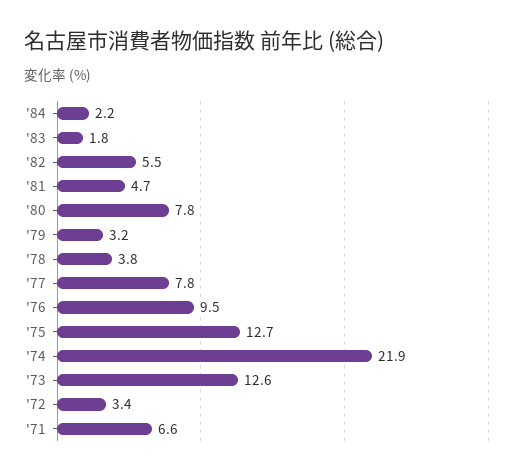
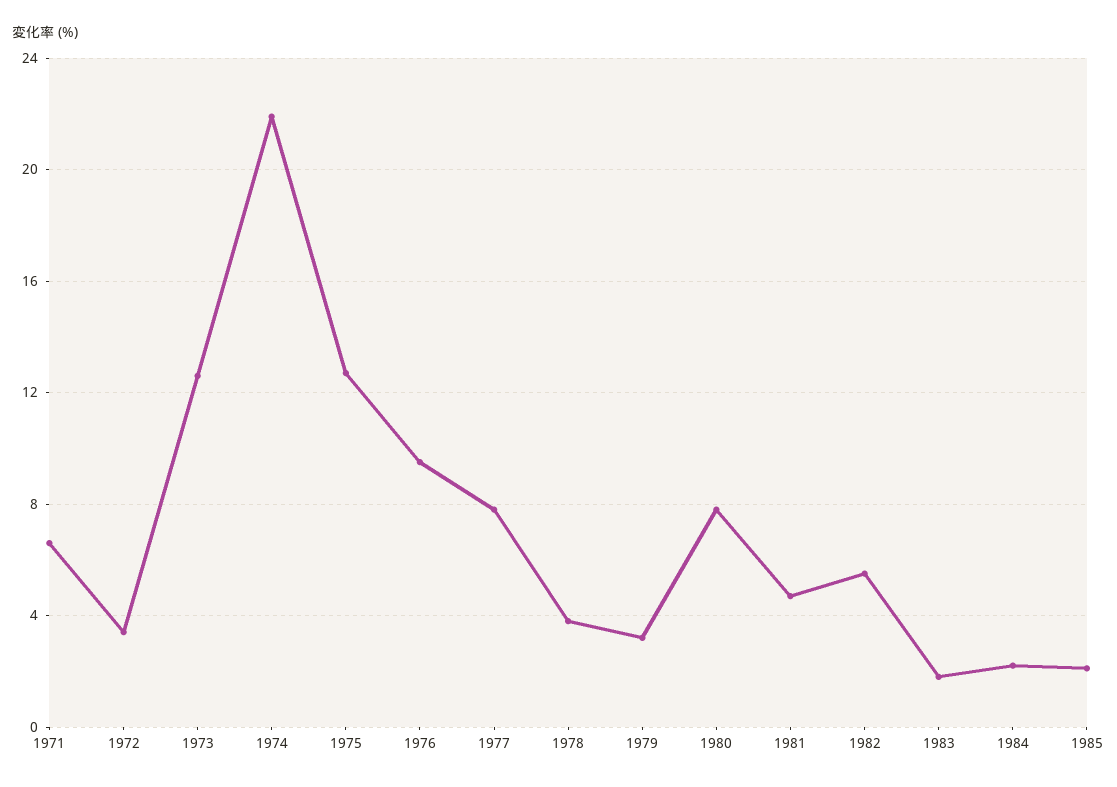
1985: none -> 2

